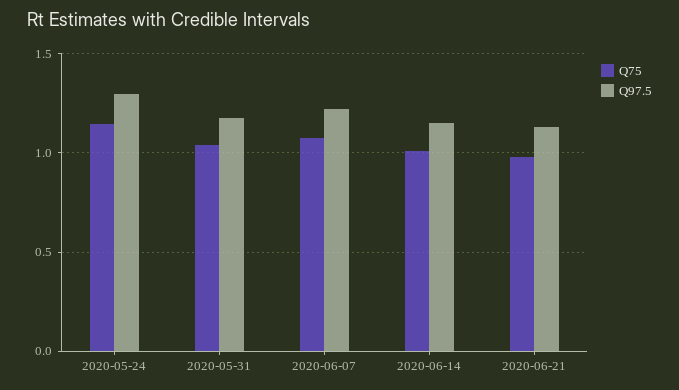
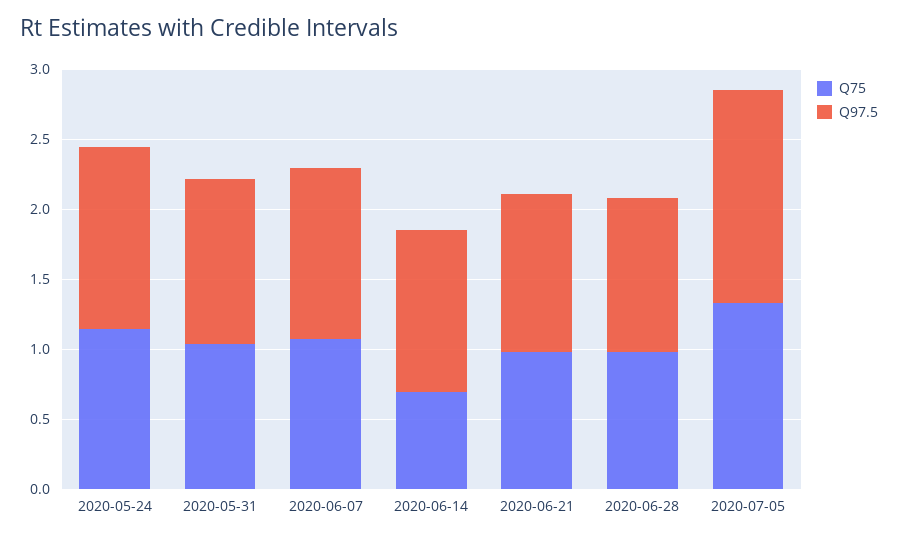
Q75, 2020-06-14: 1 -> 0.7
Q75, 2020-06-28: none -> 1
Q97.5, 2020-06-28: none -> 1.1
Q75, 2020-07-05: none -> 1.3
Q97.5, 2020-07-05: none -> 1.5

